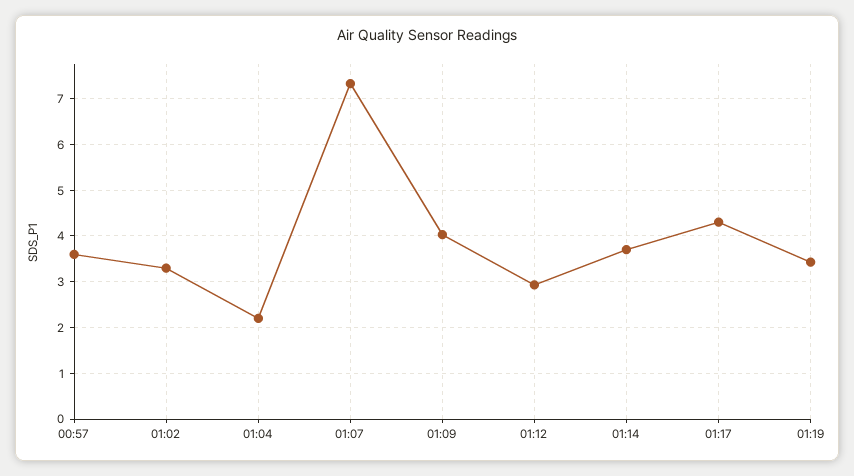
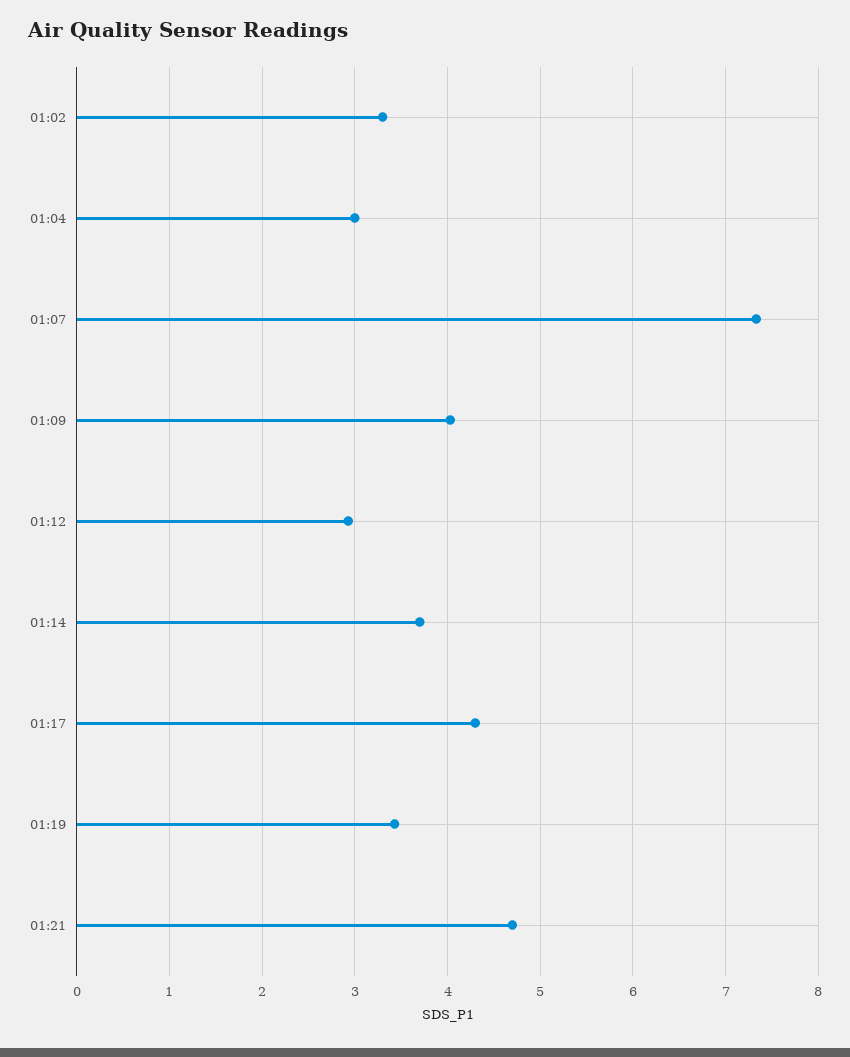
00:57: 3.6 -> none
01:04: 2.2 -> 3
01:21: none -> 4.7

